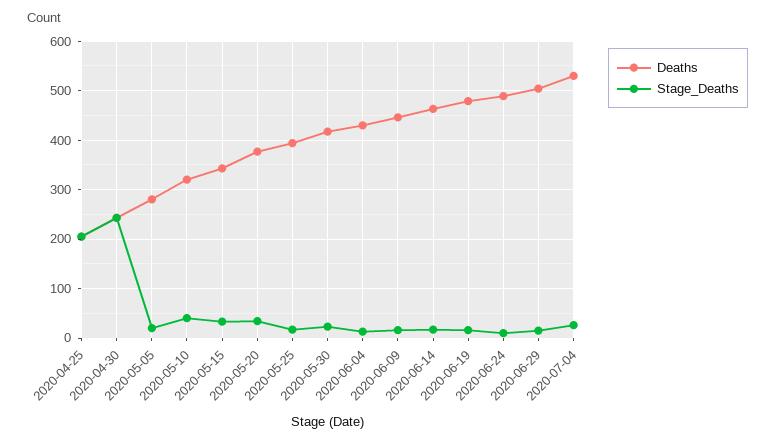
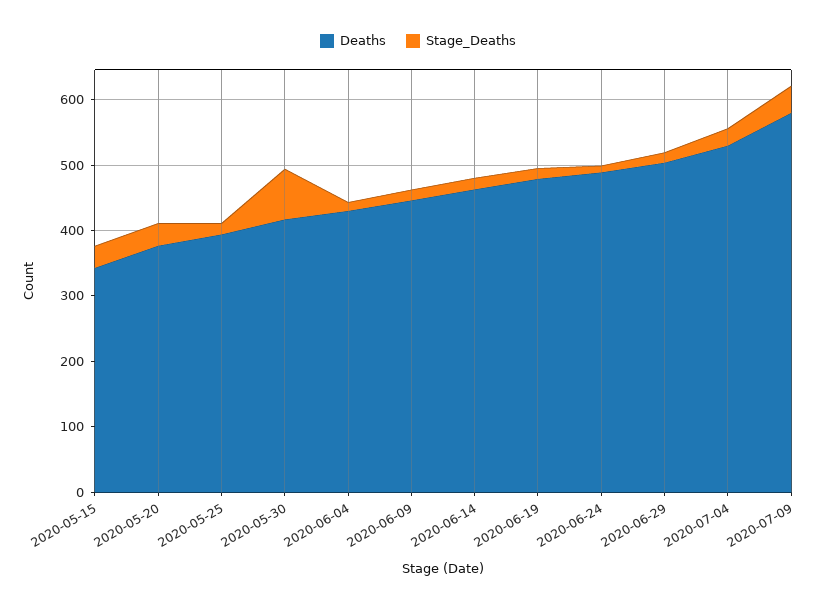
Deaths, 2020-04-25: 200 -> none
Stage_Deaths, 2020-04-25: 200 -> none
Deaths, 2020-04-30: 240 -> none
Stage_Deaths, 2020-04-30: 240 -> none
Deaths, 2020-05-05: 280 -> none
Stage_Deaths, 2020-05-05: 20 -> none
Deaths, 2020-05-10: 320 -> none
Stage_Deaths, 2020-05-10: 40 -> none
Stage_Deaths, 2020-05-30: 20 -> 80
Deaths, 2020-07-09: none -> 580
Stage_Deaths, 2020-07-09: none -> 40

